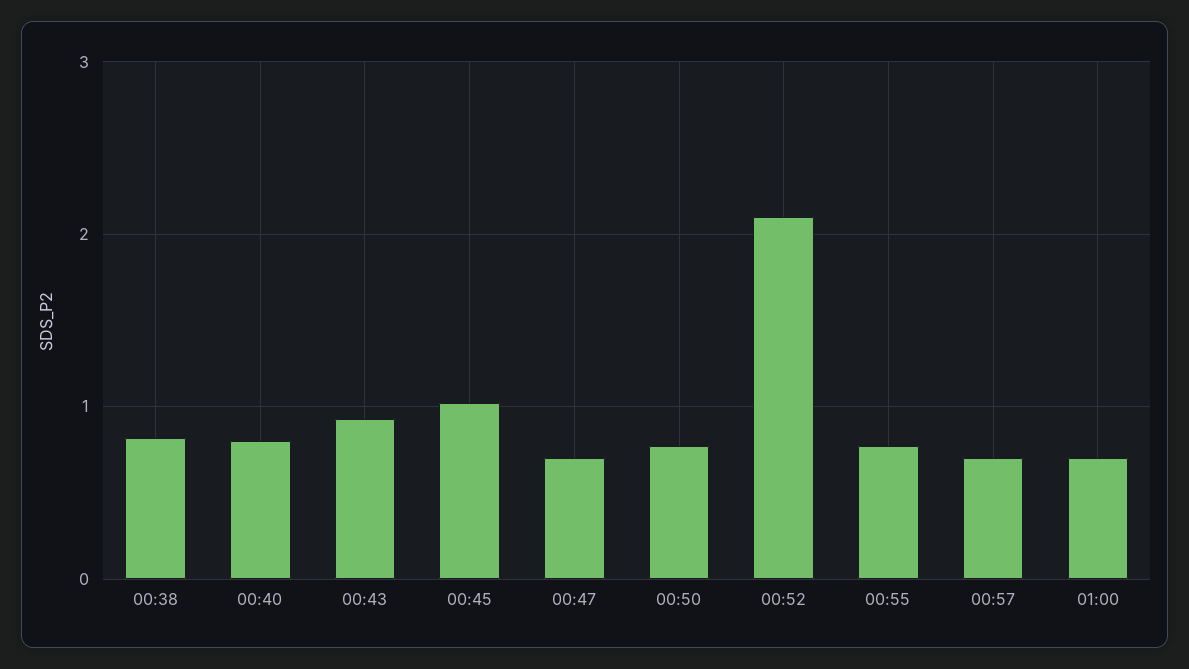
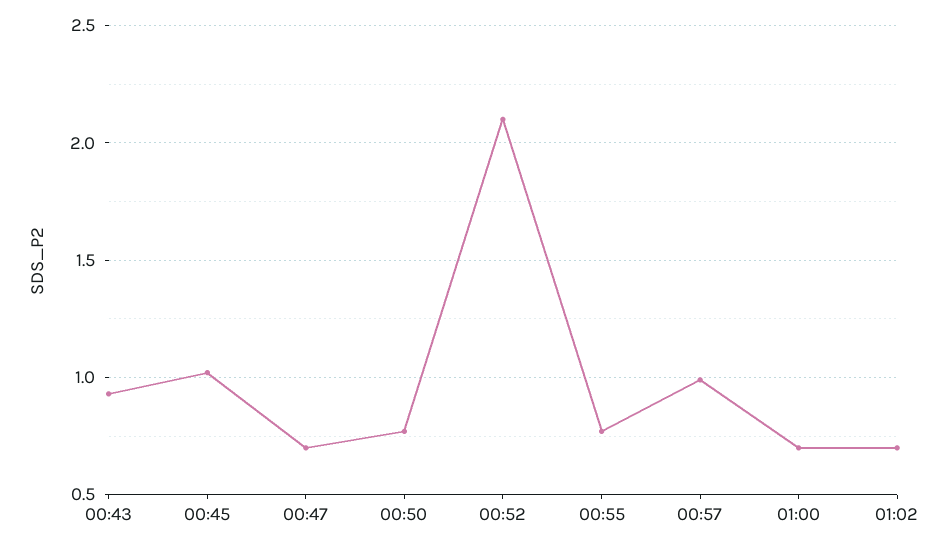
00:38: 0.8 -> none
00:40: 0.8 -> none
00:57: 0.7 -> 1
01:02: none -> 0.7

